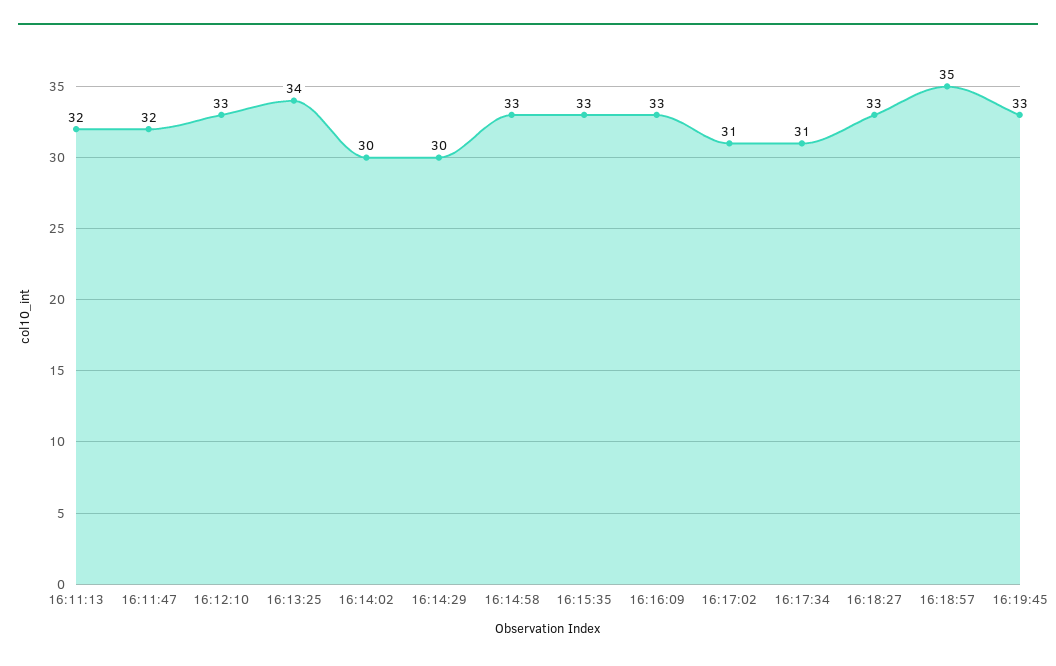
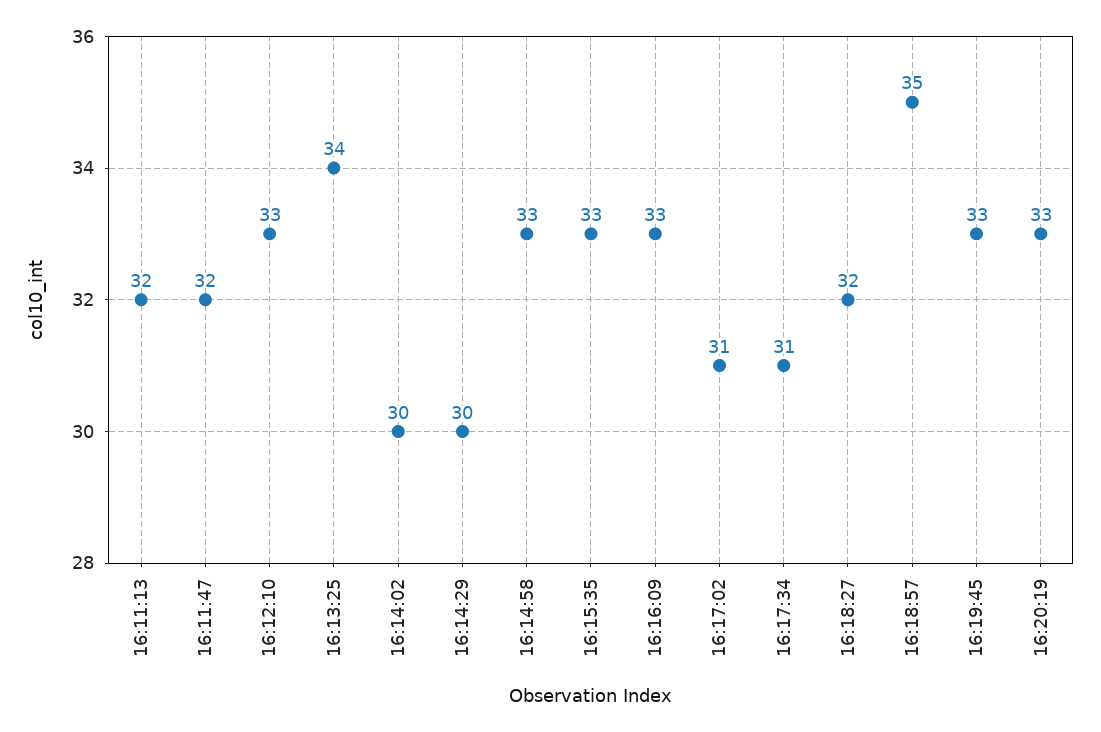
16:18:27: 33 -> 32
16:20:19: none -> 33

